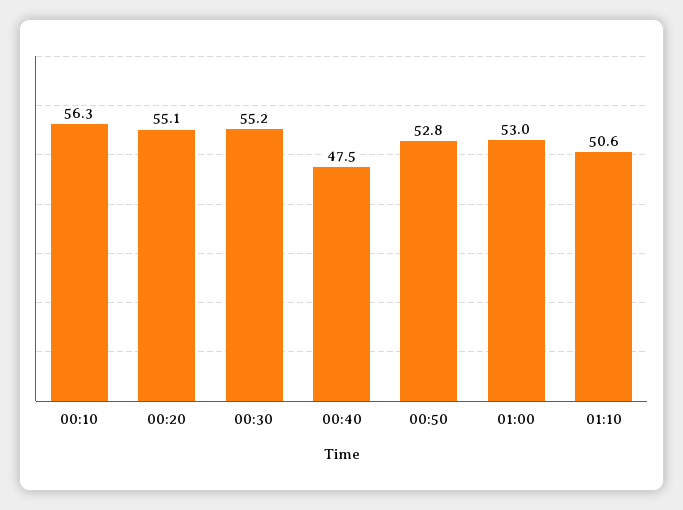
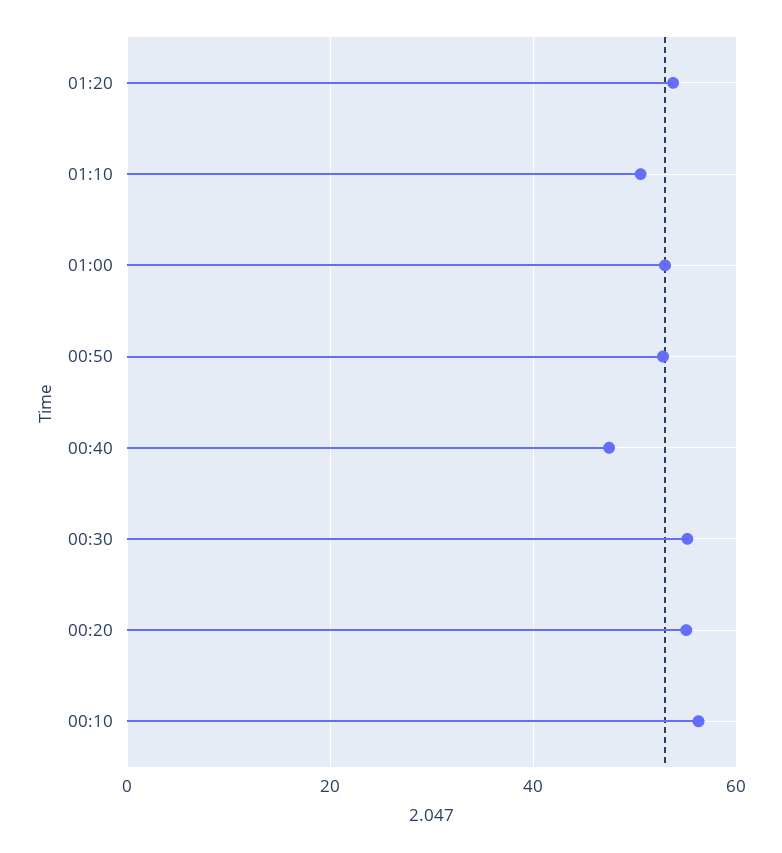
01:20: none -> 54

